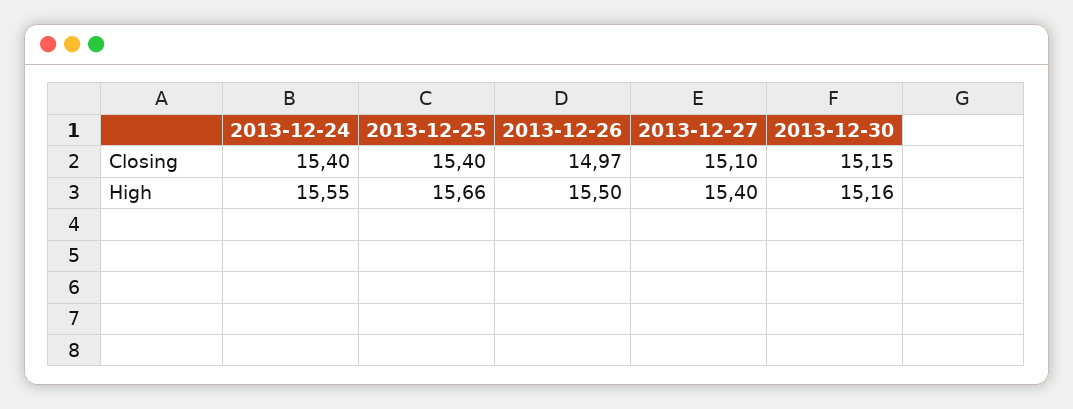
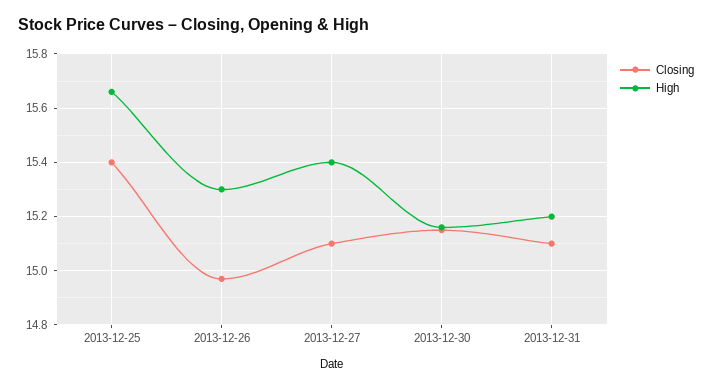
Closing, 2013-12-24: 15.4 -> none
High, 2013-12-24: 15.55 -> none
High, 2013-12-26: 15.5 -> 15.3
Closing, 2013-12-31: none -> 15.1
High, 2013-12-31: none -> 15.2

